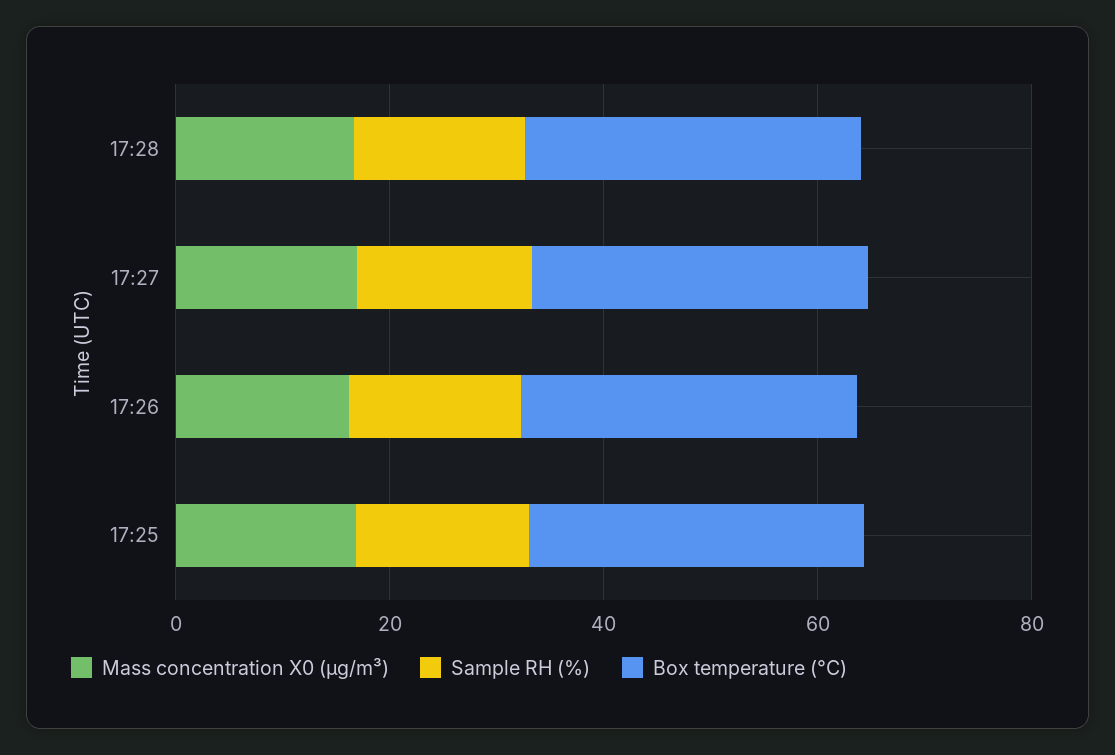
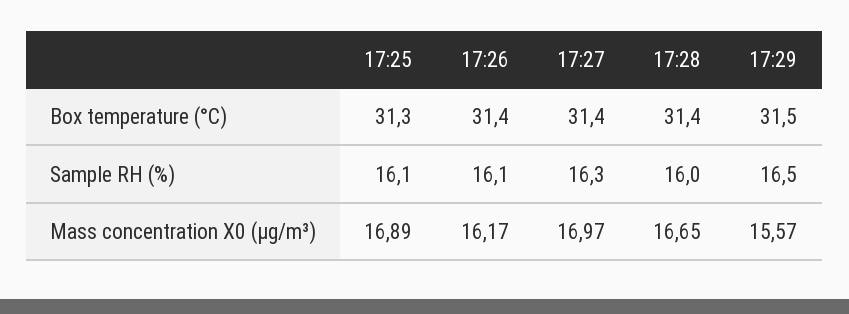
Box temperature (°C), 17:29: none -> 31.5
Sample RH (%), 17:29: none -> 16.5
Mass concentration X0 (μg/m³), 17:29: none -> 15.57

